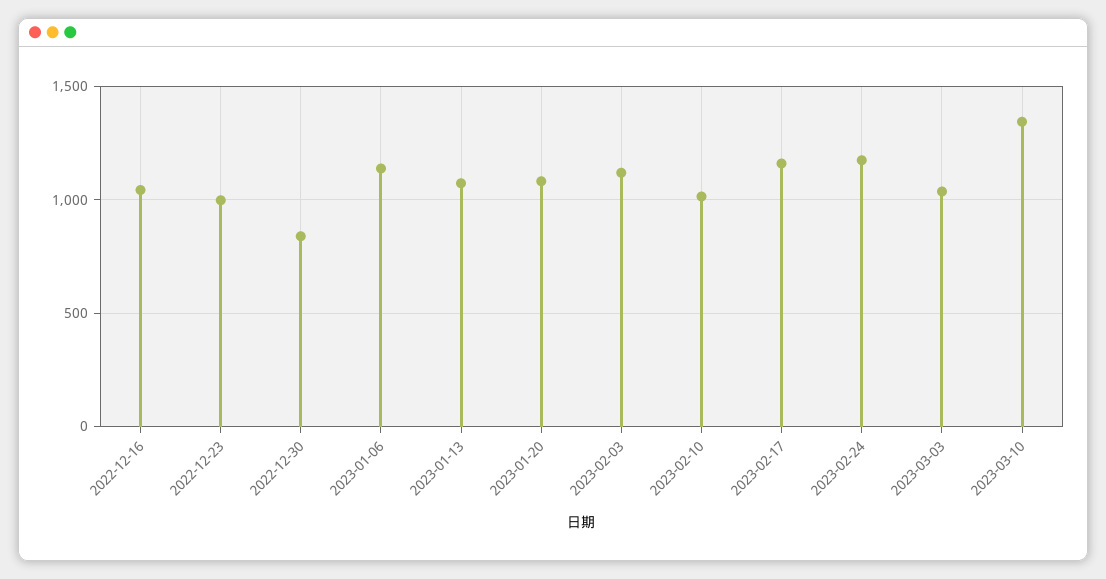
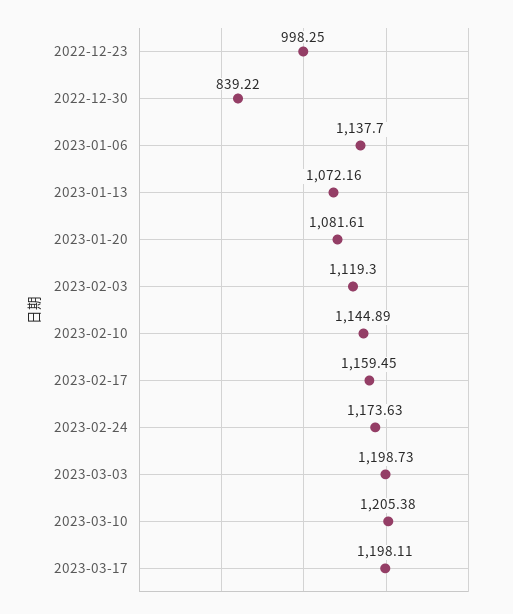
2022-12-16: 1050 -> none
2023-02-10: 1000 -> 1144.89
2023-03-03: 1050 -> 1198.73
2023-03-10: 1350 -> 1205.38
2023-03-17: none -> 1198.11

